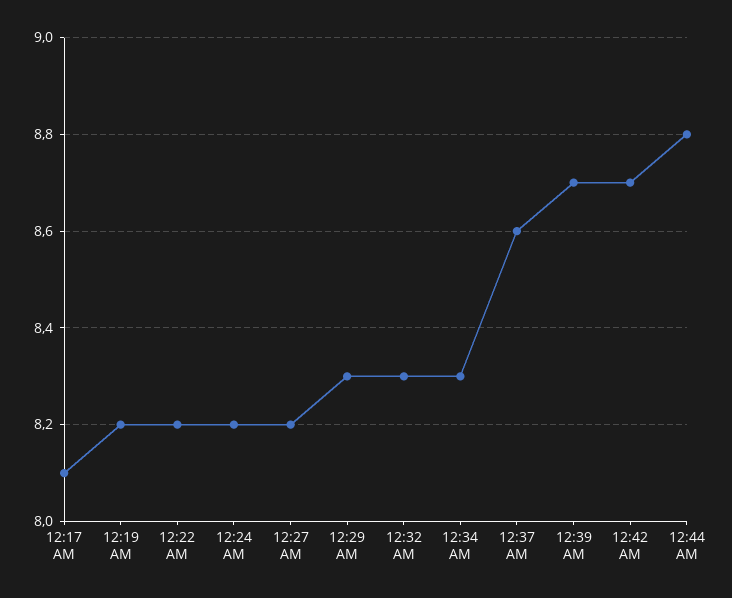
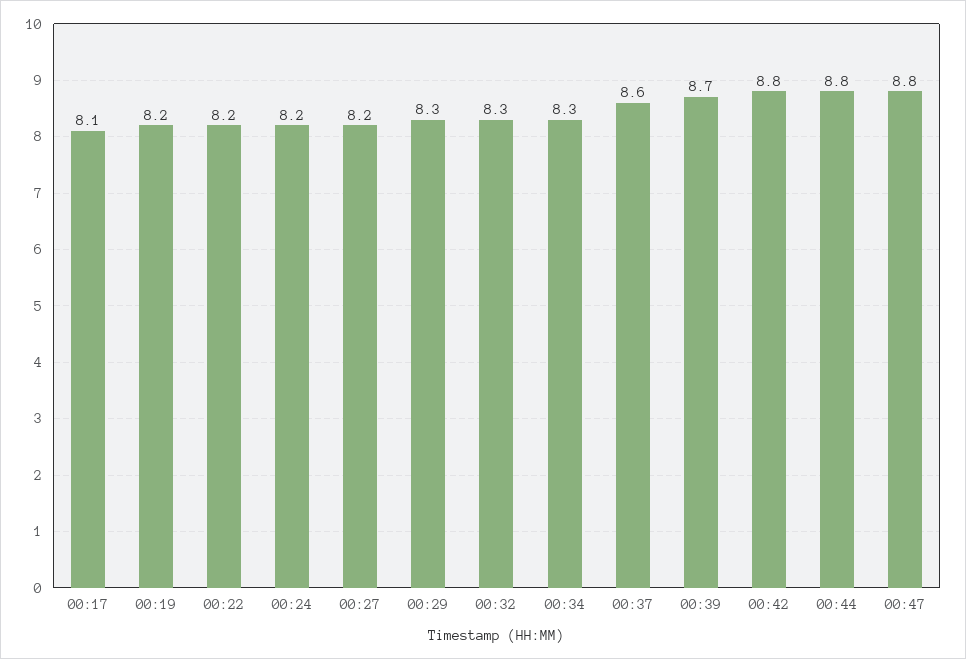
12:42 AM: 8.7 -> 8.8
00:47: none -> 8.8

